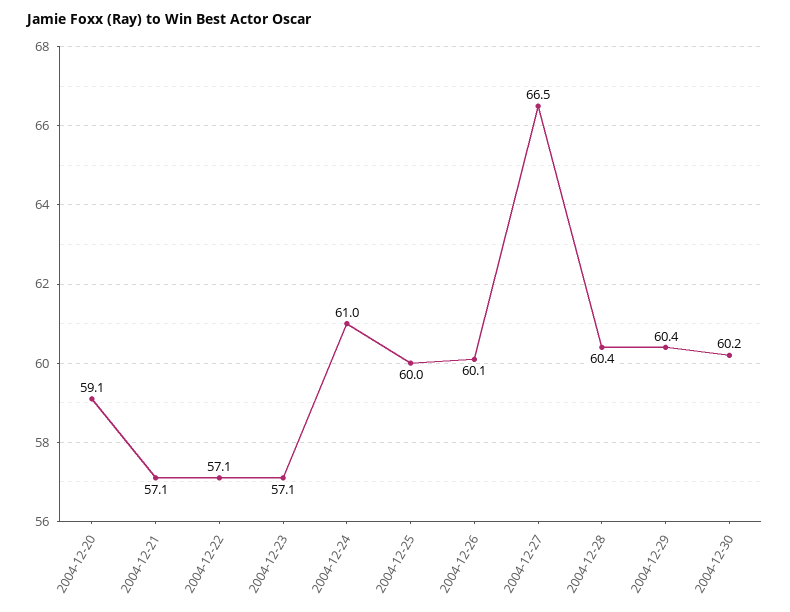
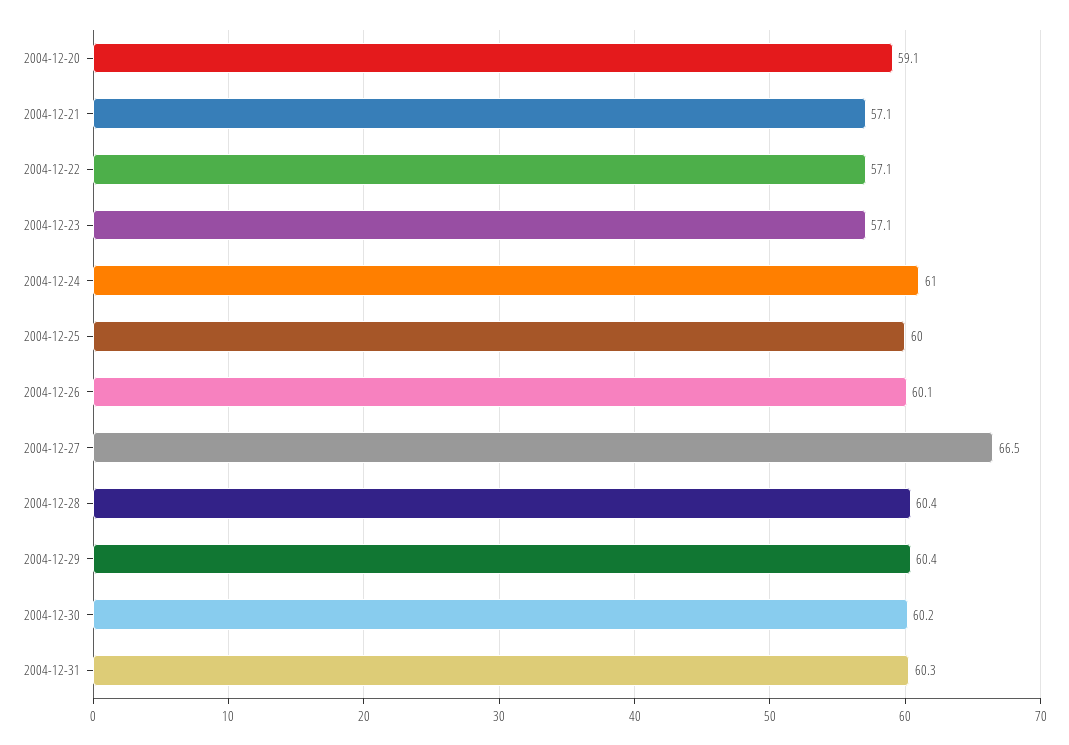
2004-12-31: none -> 60.3

